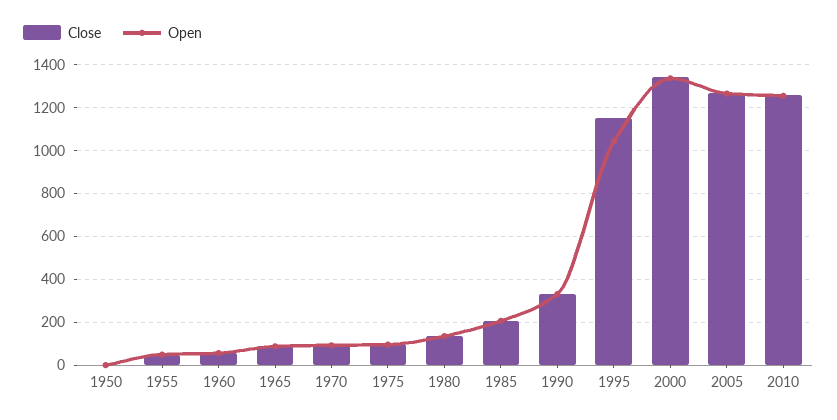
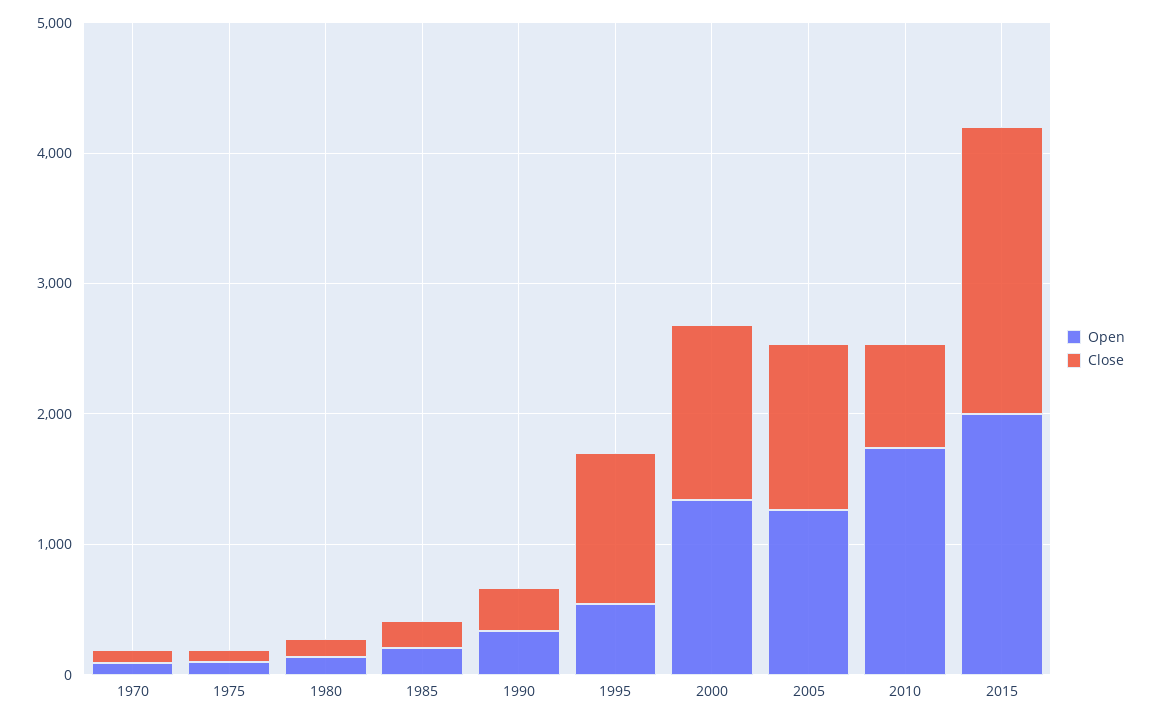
Close, 1950: 0 -> none
Open, 1950: 0 -> none
Close, 1955: 50 -> none
Open, 1955: 50 -> none
Close, 1960: 50 -> none
Open, 1960: 50 -> none
Close, 1965: 100 -> none
Open, 1965: 100 -> none
Open, 1995: 1050 -> 600
Close, 2010: 1250 -> 800
Open, 2010: 1250 -> 1800
Open, 2015: none -> 2000
Close, 2015: none -> 2200

